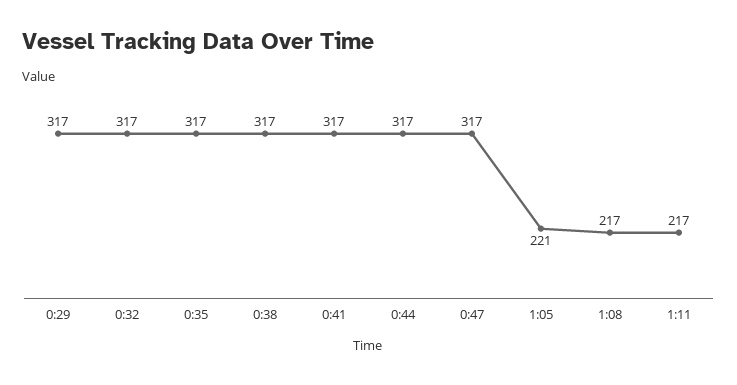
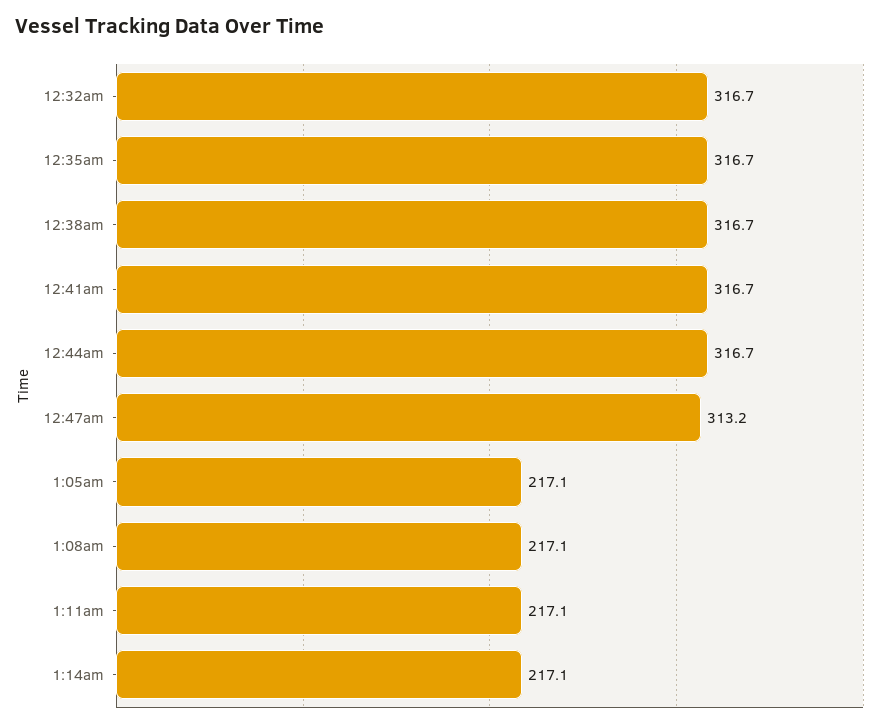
0:29: 317 -> none
0:47: 317 -> 313.2
1:05: 221 -> 217.1
1:14am: none -> 217.1

